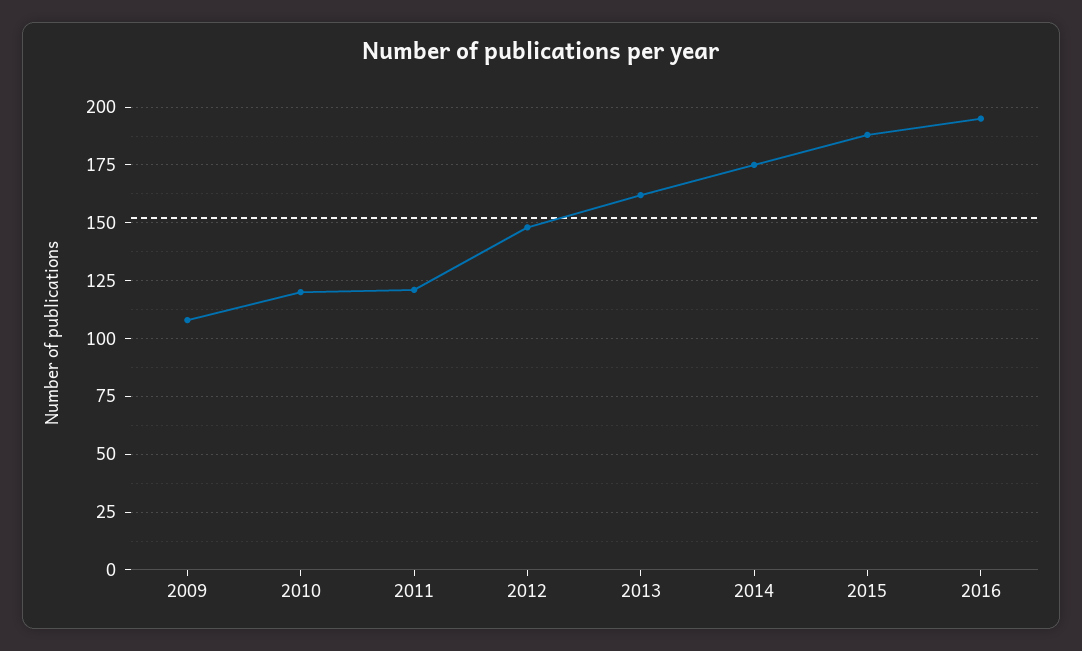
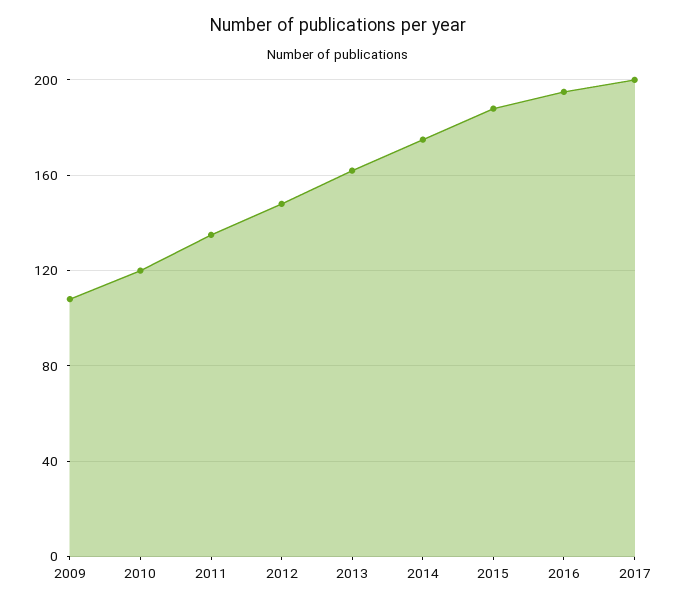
2011: 120 -> 135
2017: none -> 200

